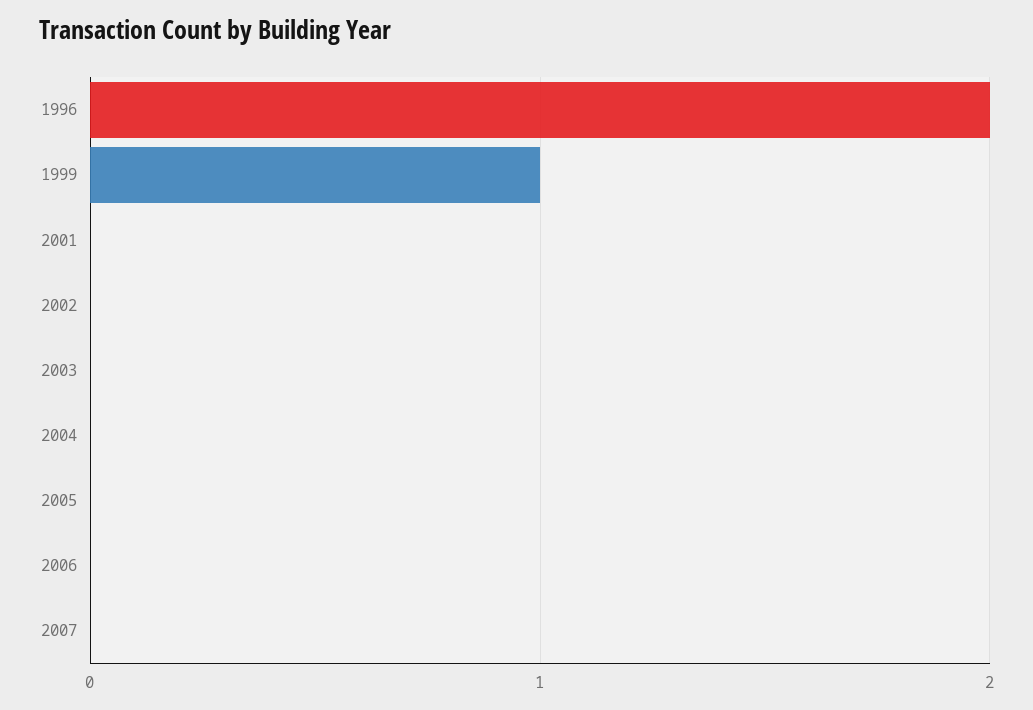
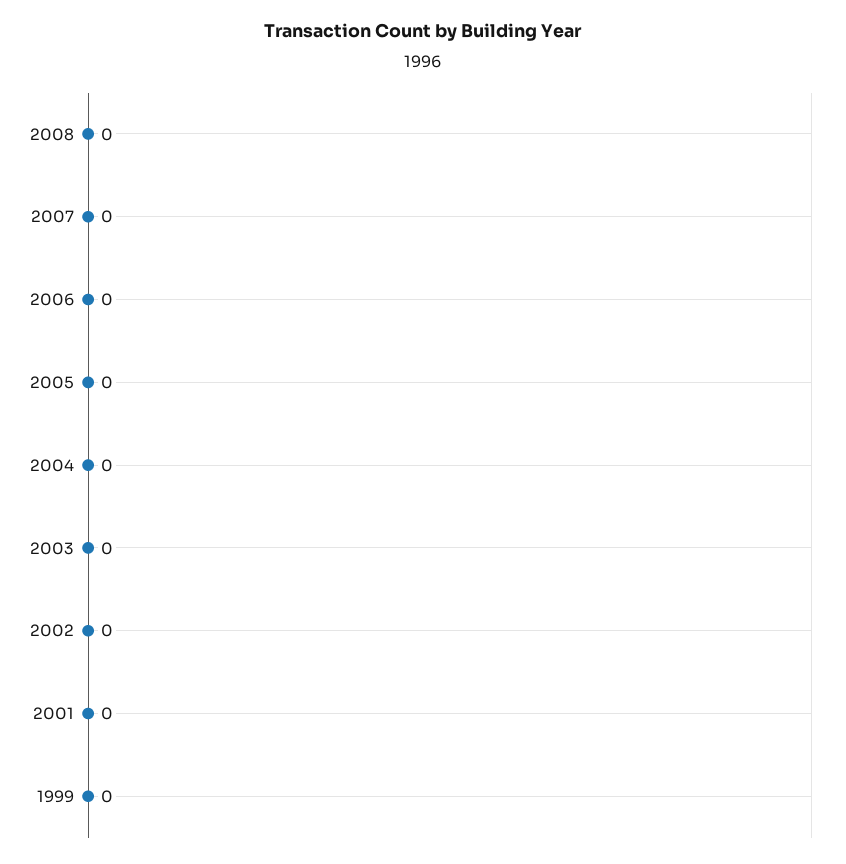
1996: 2 -> none
1999: 1 -> 0
2008: none -> 0

